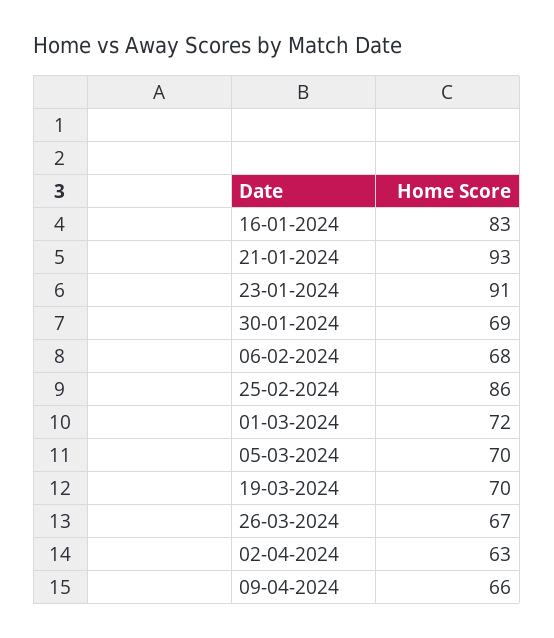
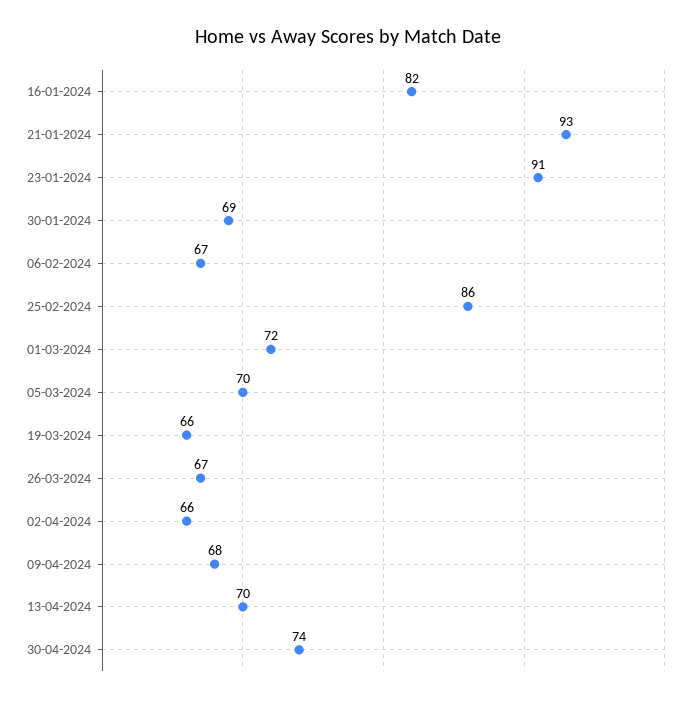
16-01-2024: 83 -> 82
06-02-2024: 68 -> 67
19-03-2024: 70 -> 66
02-04-2024: 63 -> 66
09-04-2024: 66 -> 68
13-04-2024: none -> 70
30-04-2024: none -> 74

